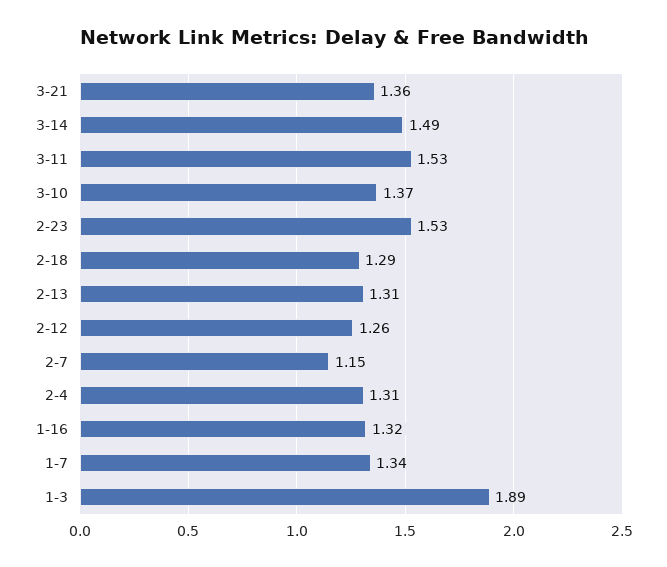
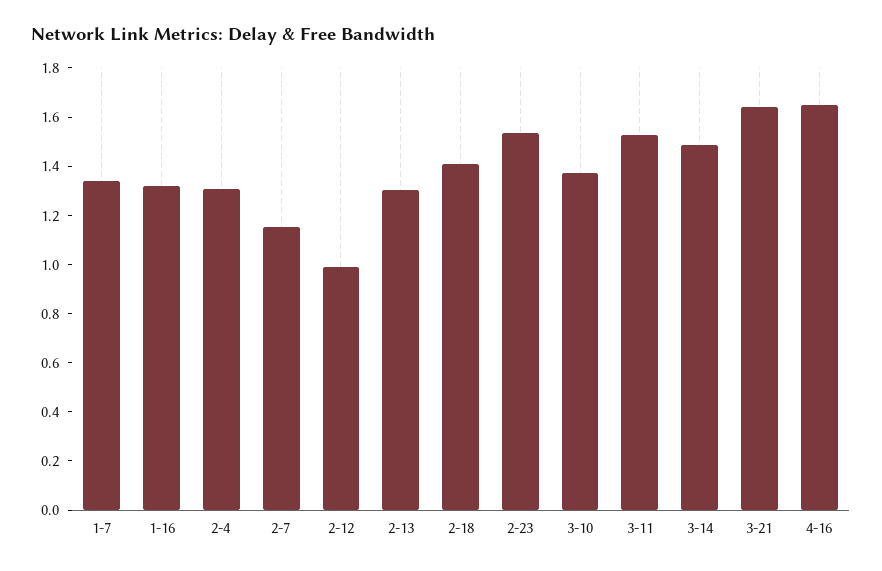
3-21: 1.36 -> 1.65
2-18: 1.29 -> 1.4
2-12: 1.26 -> 1
1-3: 1.89 -> none
4-16: none -> 1.65

